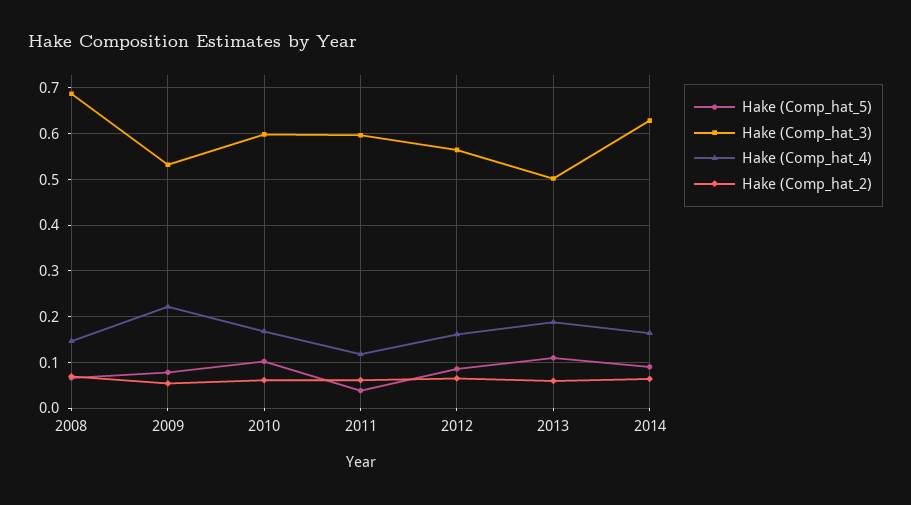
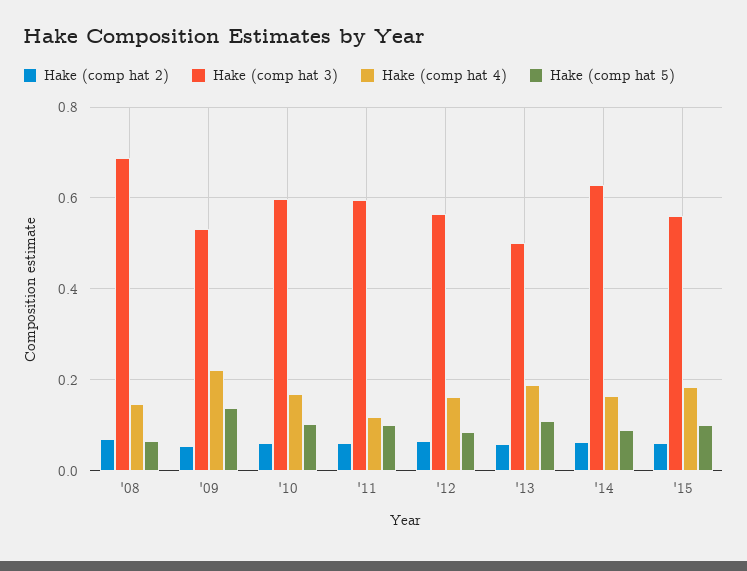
Hake (Comp_hat_5), 2009: 0.08 -> 0.14
Hake (Comp_hat_5), 2011: 0.04 -> 0.1
Hake (Comp_hat_2), '15: none -> 0.06
Hake (Comp_hat_3), '15: none -> 0.56
Hake (Comp_hat_4), '15: none -> 0.18
Hake (Comp_hat_5), '15: none -> 0.1

